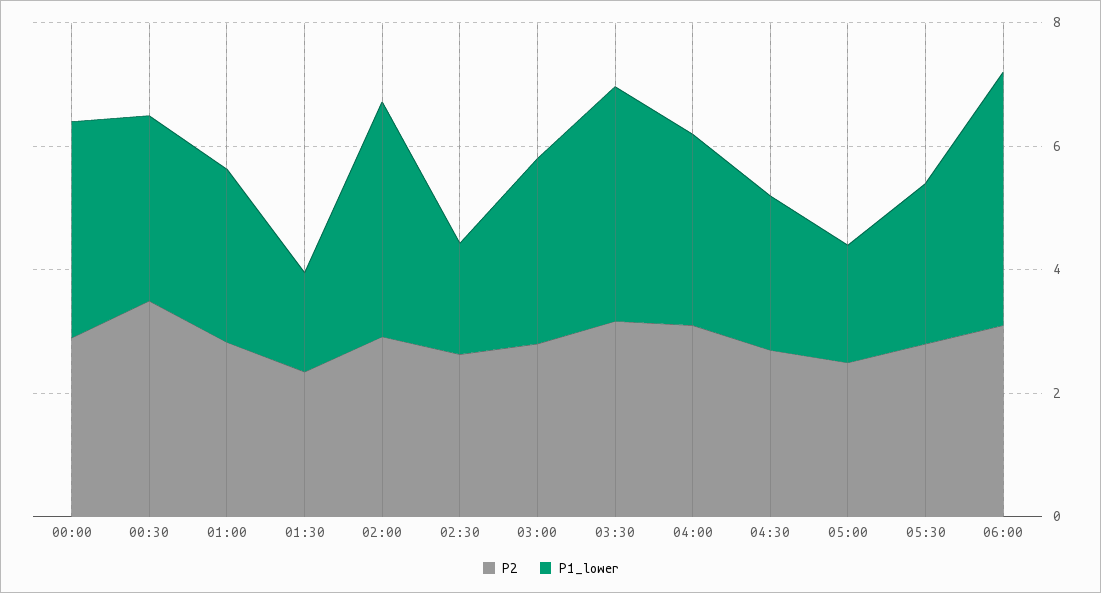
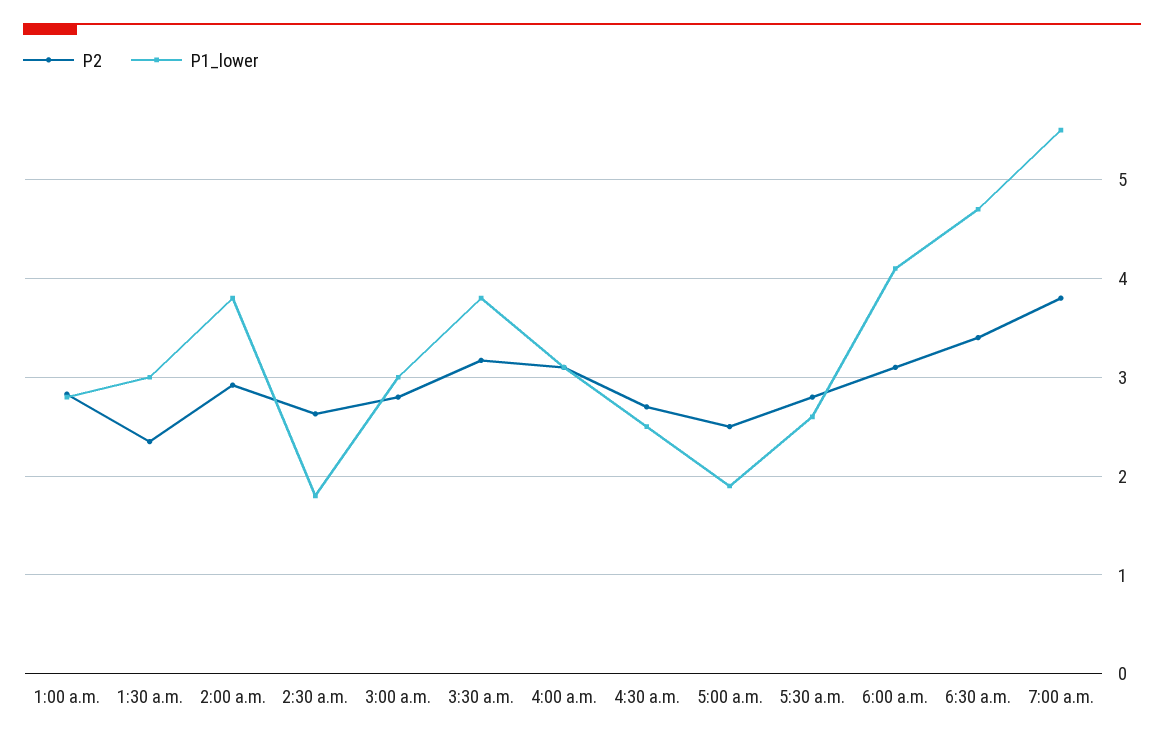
P2, 00:00: 3 -> none
P1_lower, 00:00: 3.5 -> none
P2, 00:30: 3.5 -> none
P1_lower, 00:30: 3 -> none
P1_lower, 01:30: 1.5 -> 3
P2, 6:30 a.m.: none -> 3.4
P1_lower, 6:30 a.m.: none -> 4.7
P2, 7:00 a.m.: none -> 3.8
P1_lower, 7:00 a.m.: none -> 5.5

